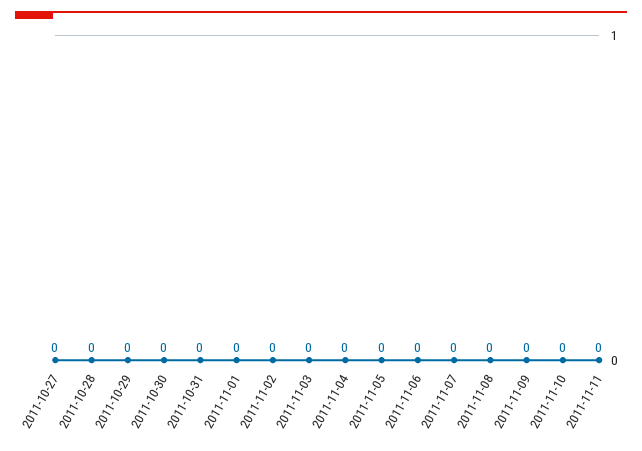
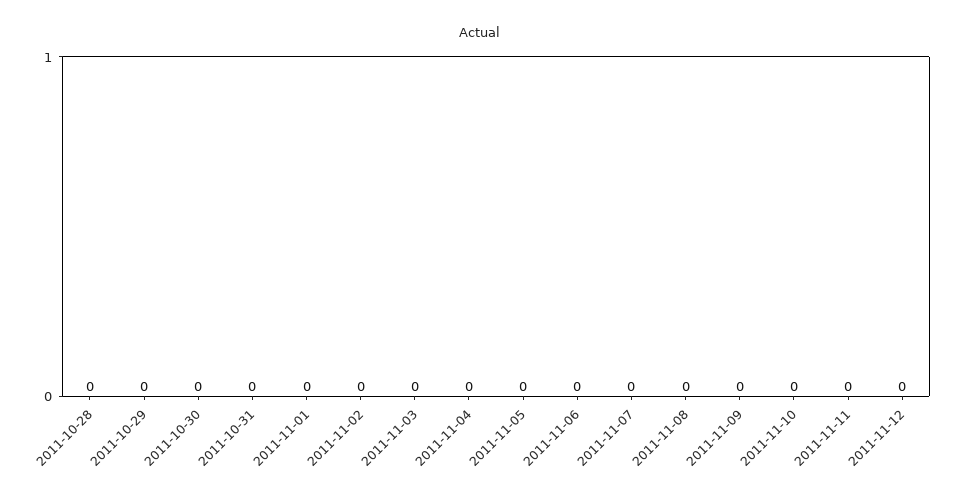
2011-10-27: 0 -> none
2011-11-12: none -> 0

